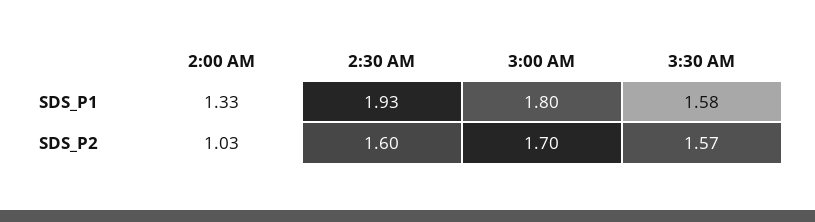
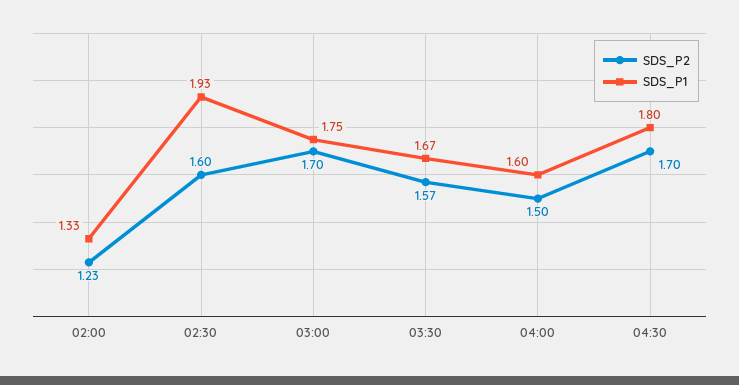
SDS_P1, 3:00 AM: 1.8 -> 1.75
SDS_P1, 3:30 AM: 1.58 -> 1.67
SDS_P2, 2:00 AM: 1.03 -> 1.23
SDS_P2, 04:00: none -> 1.5
SDS_P1, 04:00: none -> 1.6
SDS_P2, 04:30: none -> 1.7
SDS_P1, 04:30: none -> 1.8

